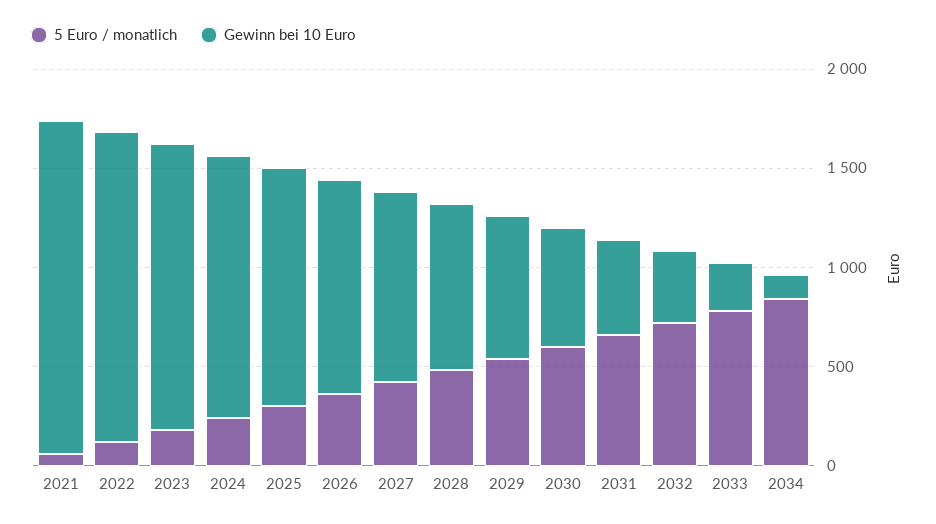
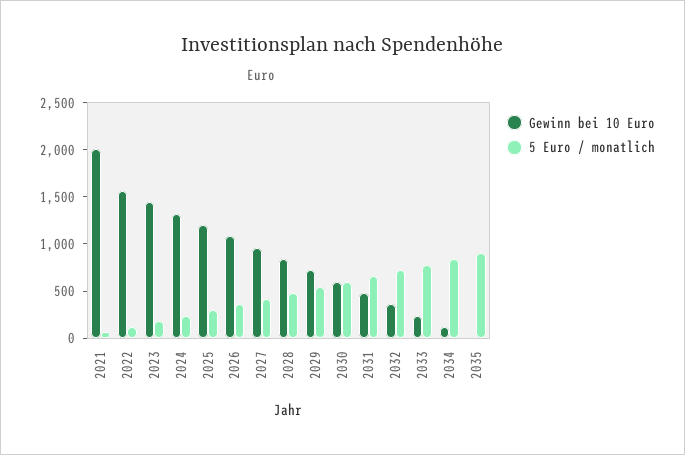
Gewinn bei 10 Euro, 2021: 1700 -> 2000
Gewinn bei 10 Euro, 2035: none -> 0
5 Euro / monatlich, 2035: none -> 900

